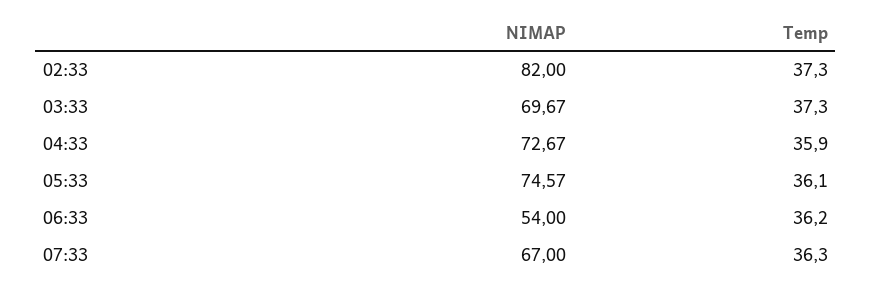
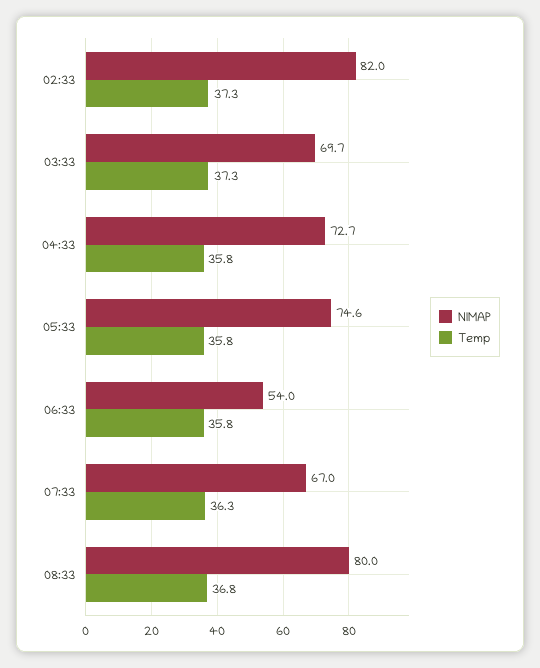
Temp, 04:33: 35.9 -> 35.8
Temp, 05:33: 36.1 -> 35.8
Temp, 06:33: 36.2 -> 35.8
NIMAP, 08:33: none -> 80
Temp, 08:33: none -> 36.8

